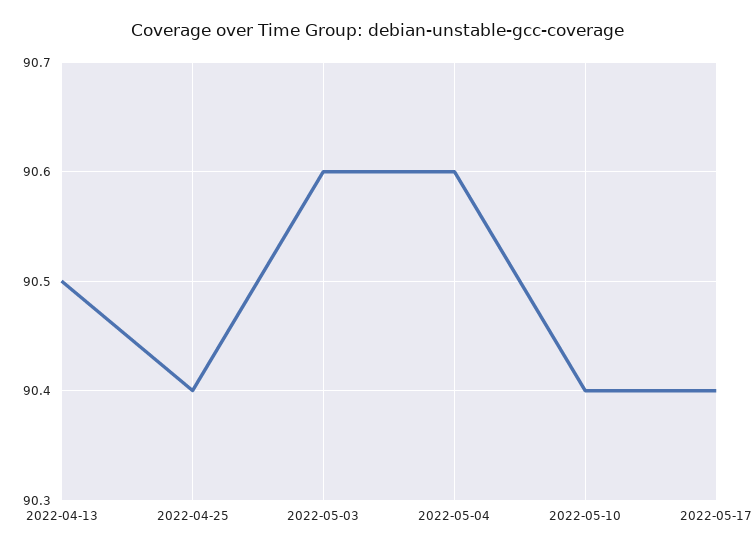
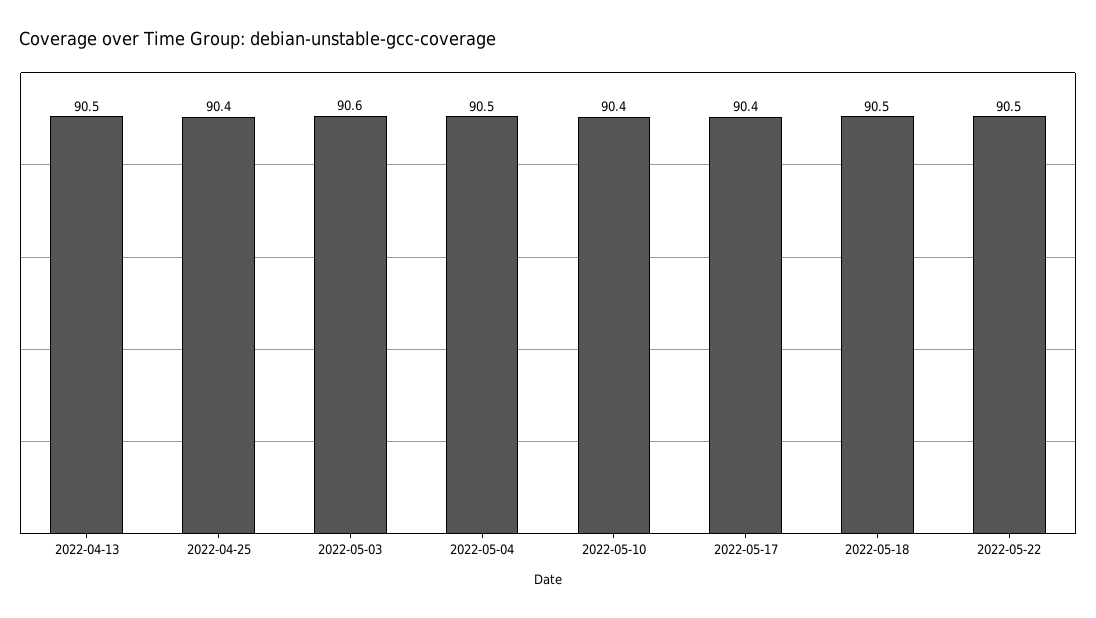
2022-05-04: 90.6 -> 90.5
2022-05-18: none -> 90.5
2022-05-22: none -> 90.5

